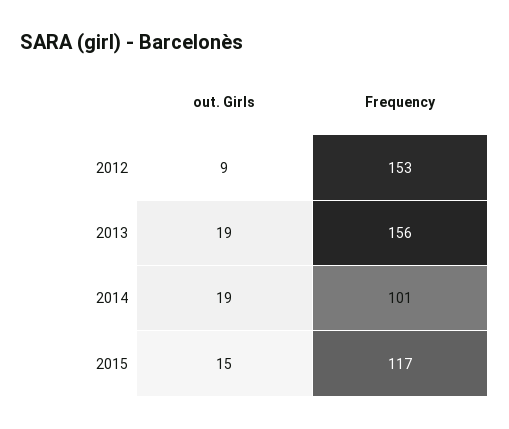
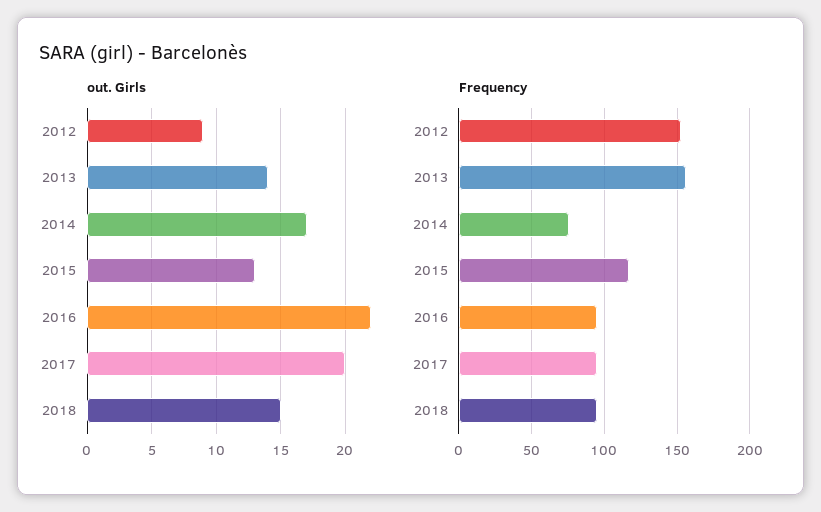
out. Girls, 2013: 19 -> 14
out. Girls, 2014: 19 -> 17
Frequency, 2014: 101 -> 75
out. Girls, 2015: 15 -> 13
out. Girls, 2016: none -> 22
out. Girls, 2017: none -> 20
out. Girls, 2018: none -> 15
Frequency, 2016: none -> 95
Frequency, 2017: none -> 95
Frequency, 2018: none -> 95

